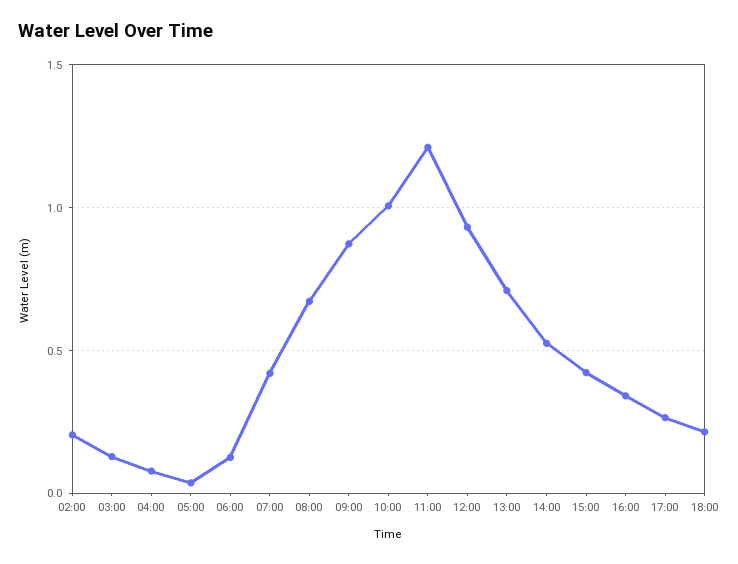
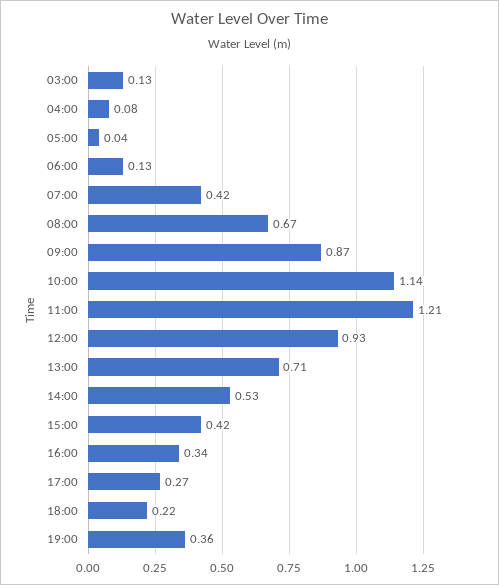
02:00: 0.2 -> none
10:00: 1 -> 1.14
19:00: none -> 0.36

